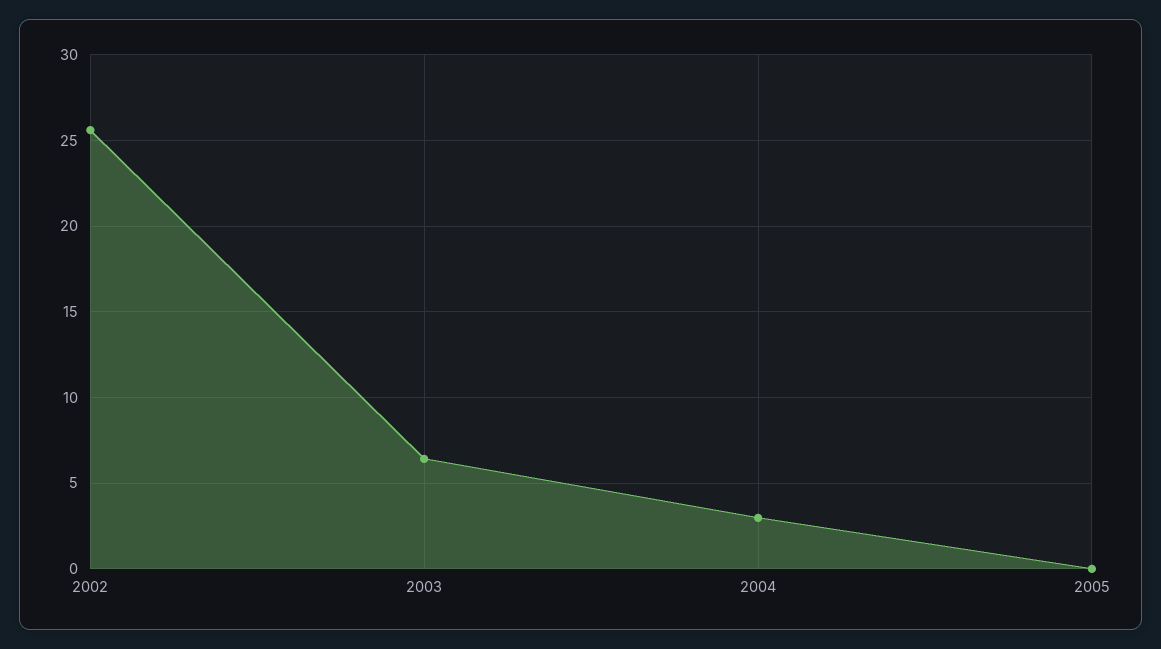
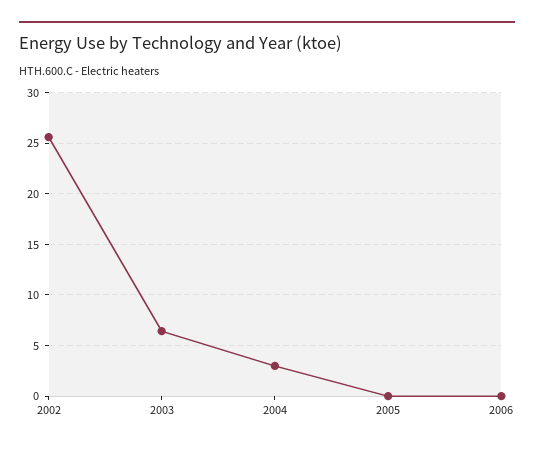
2006: none -> 0

